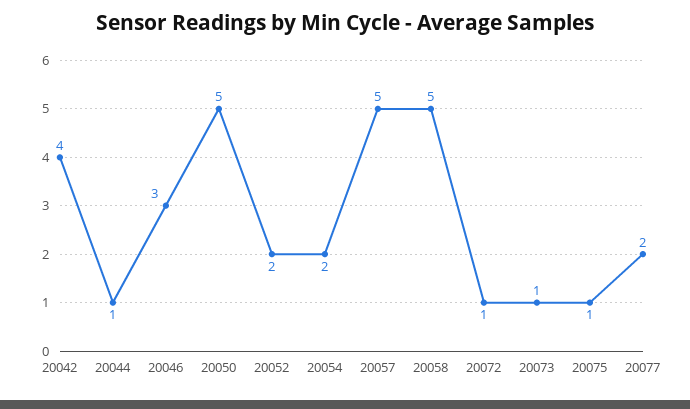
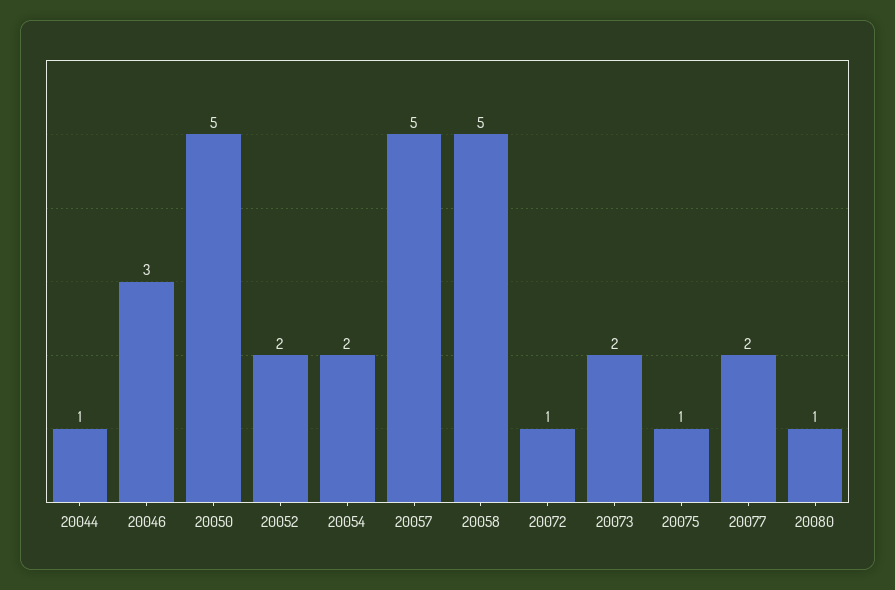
20042: 4 -> none
20073: 1 -> 2
20080: none -> 1

